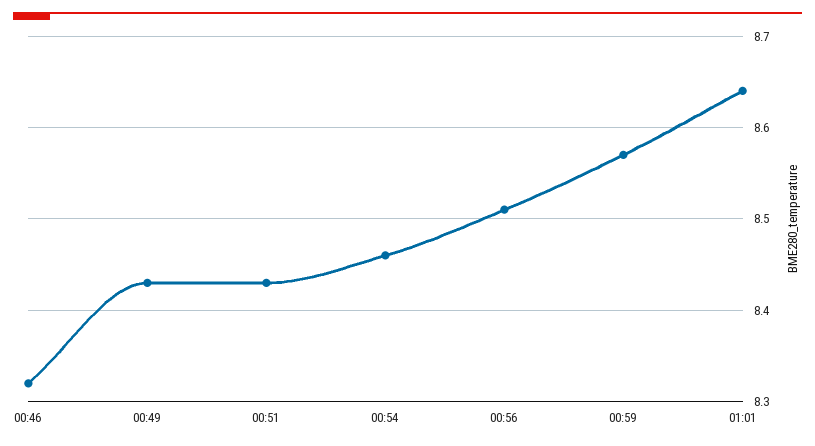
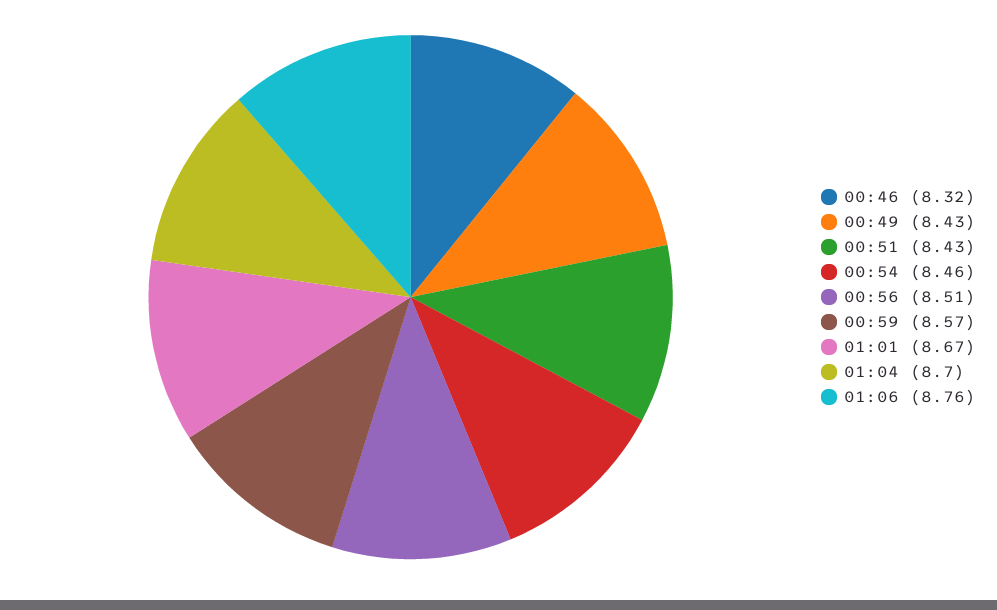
01:01: 8.64 -> 8.67
01:04: none -> 8.7
01:06: none -> 8.76

